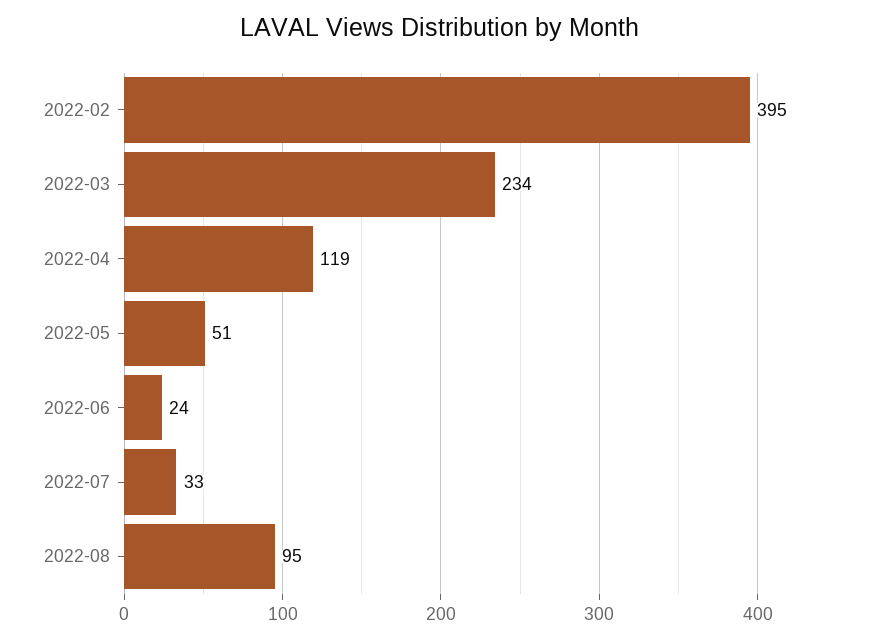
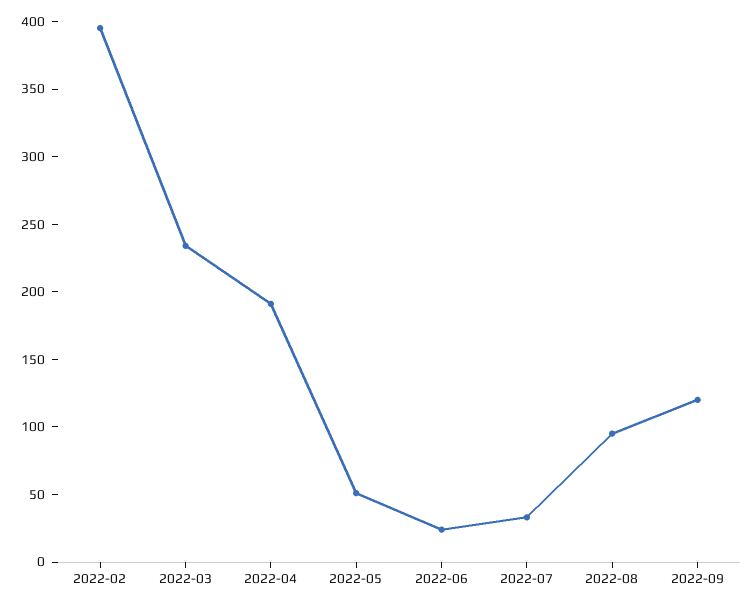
2022-04: 119 -> 190
2022-09: none -> 120

